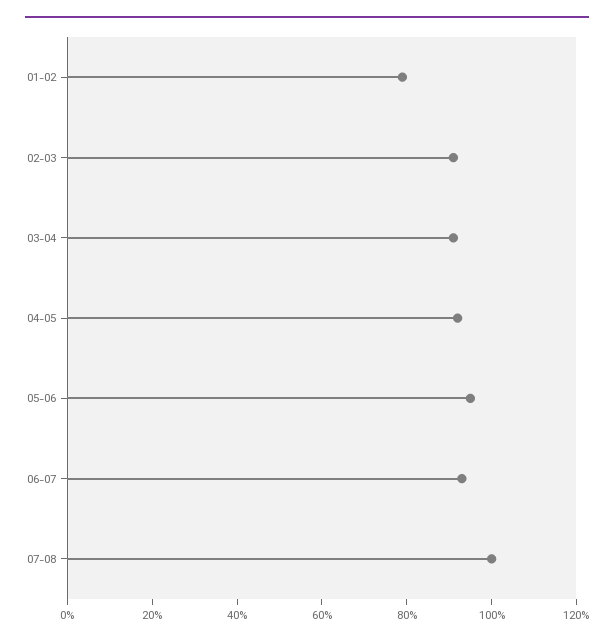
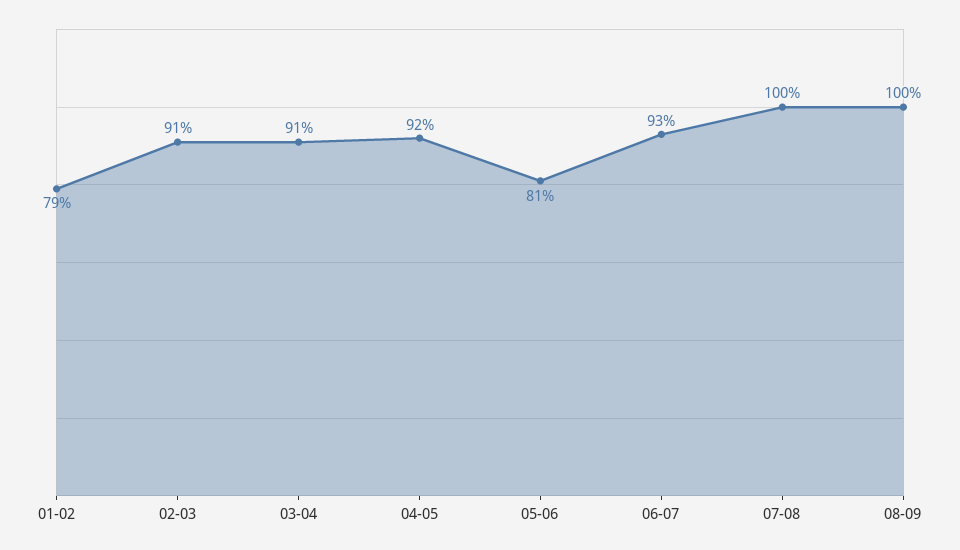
05-06: 95 -> 81
08-09: none -> 100

